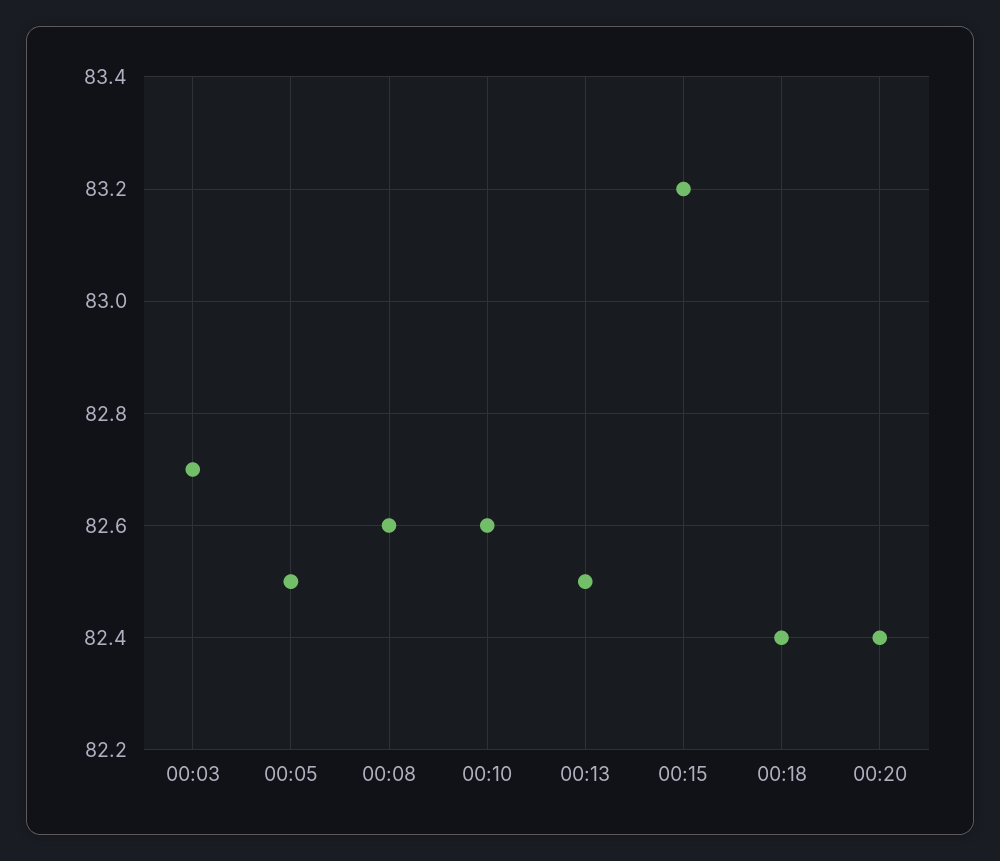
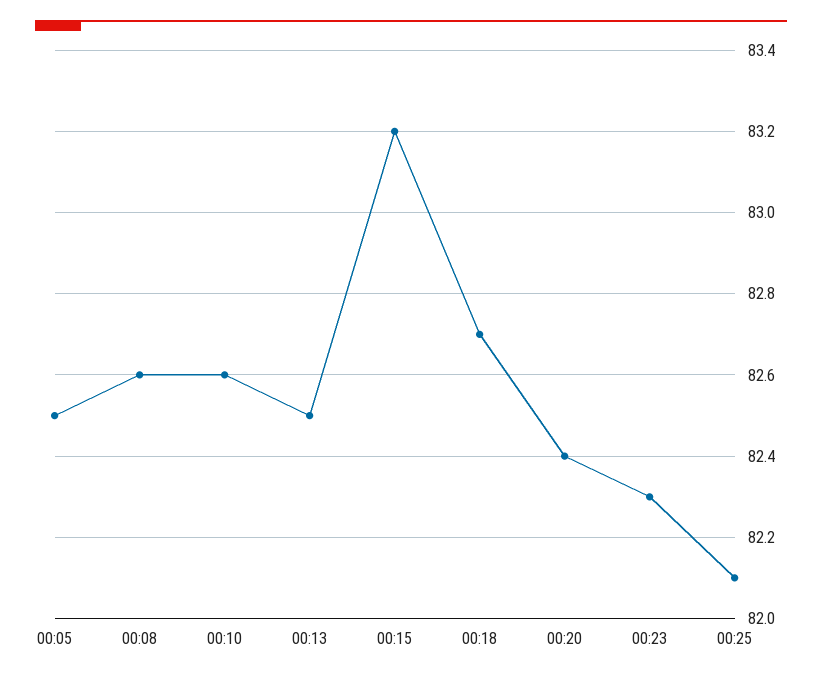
00:03: 82.7 -> none
00:18: 82.4 -> 82.7
00:23: none -> 82.3
00:25: none -> 82.1

